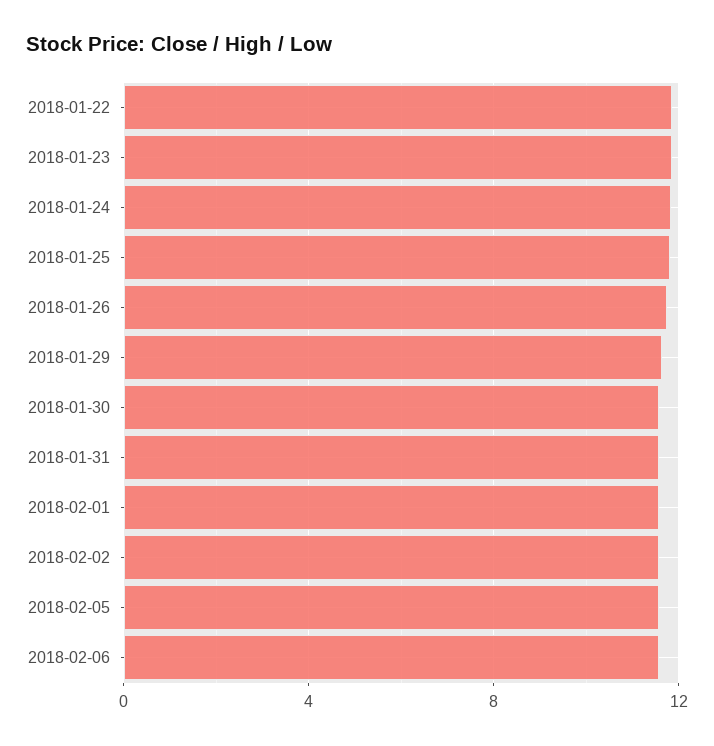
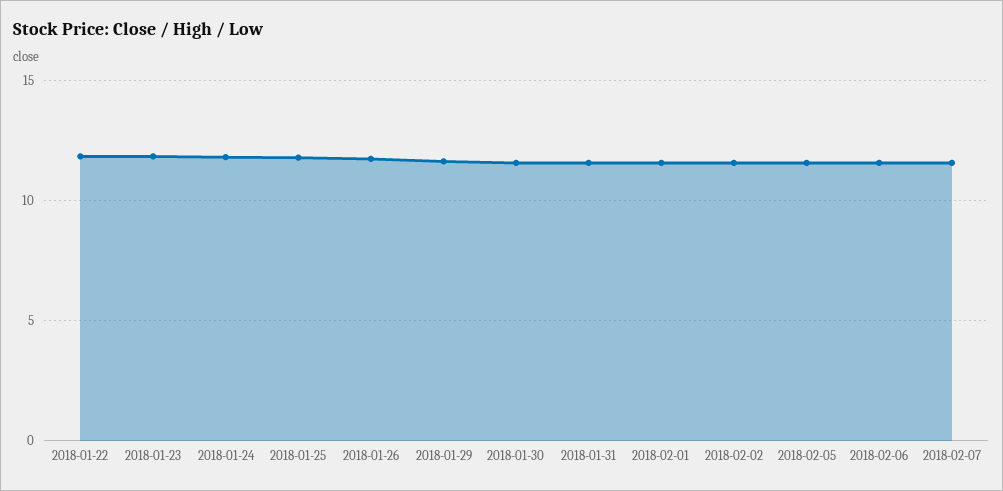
2018-02-07: none -> 11.5

